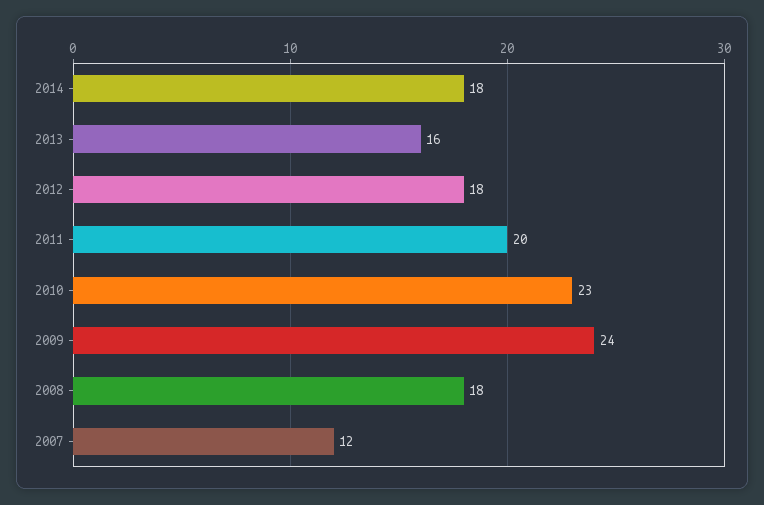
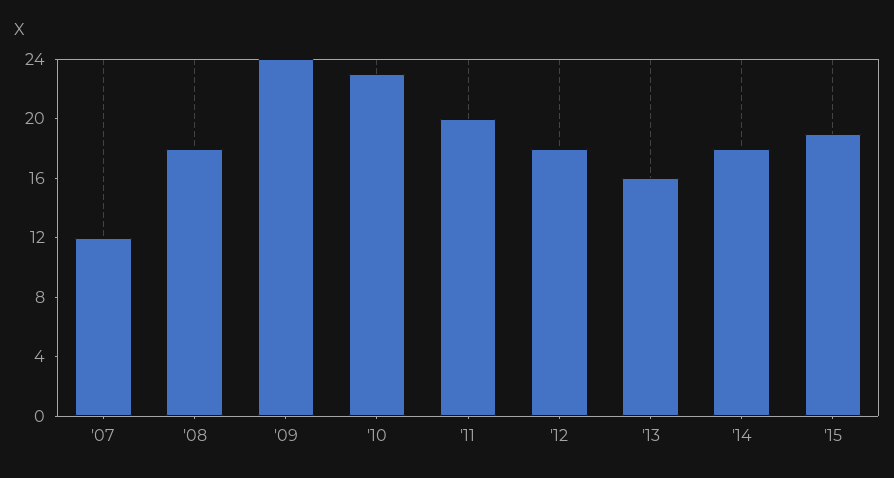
'15: none -> 19

